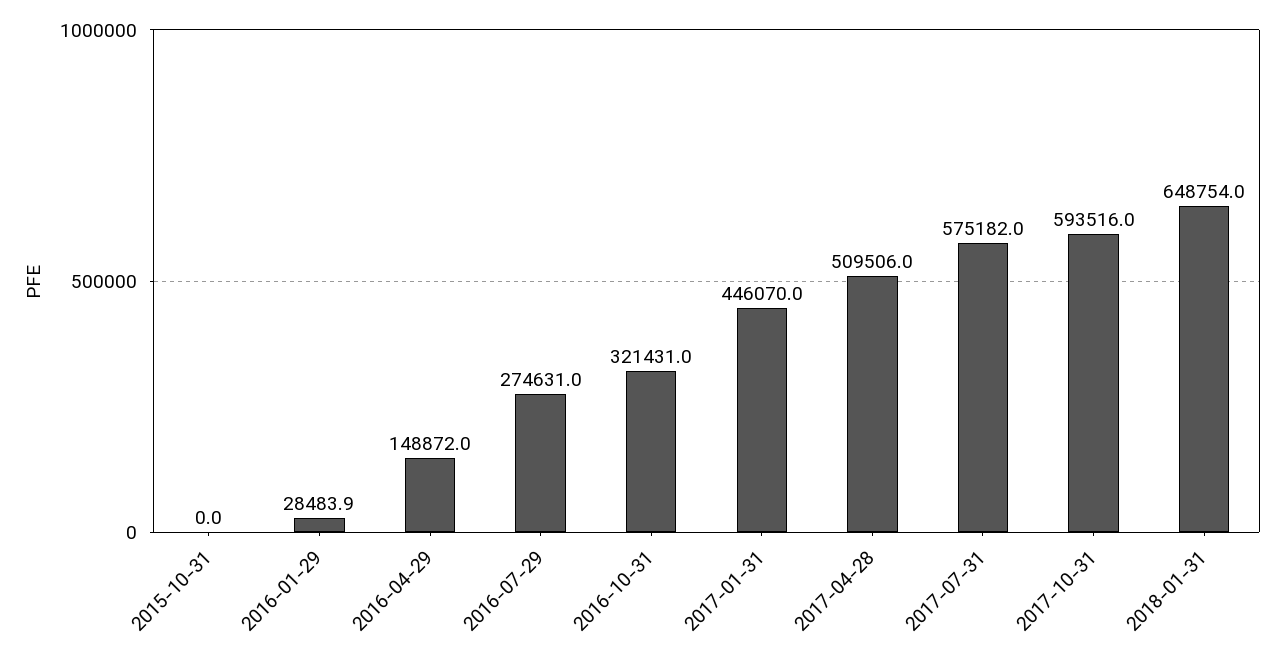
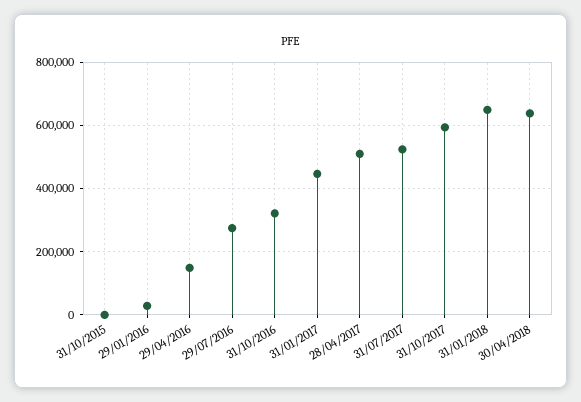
2017-07-31: 575182 -> 520000
30/04/2018: none -> 640000

